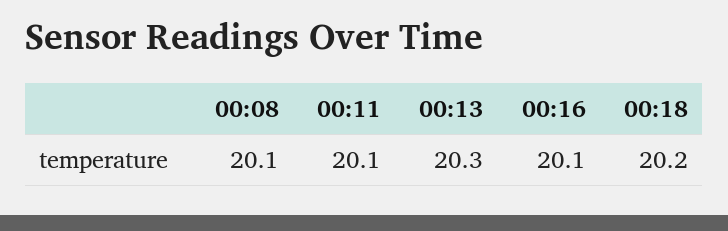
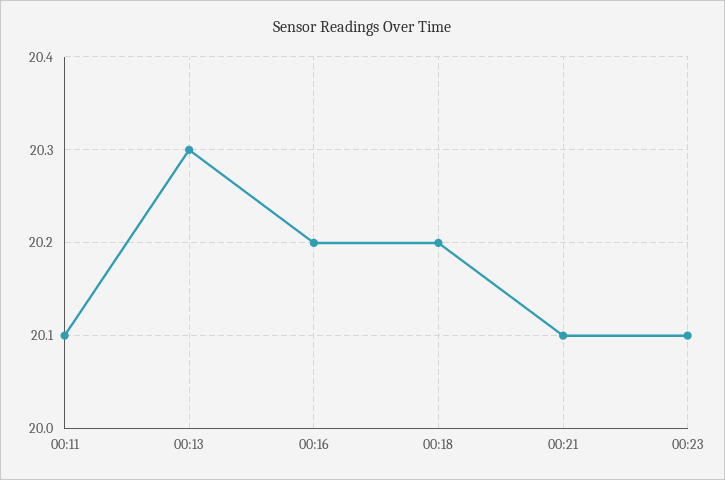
00:08: 20.1 -> none
00:16: 20.1 -> 20.2
00:21: none -> 20.1
00:23: none -> 20.1

